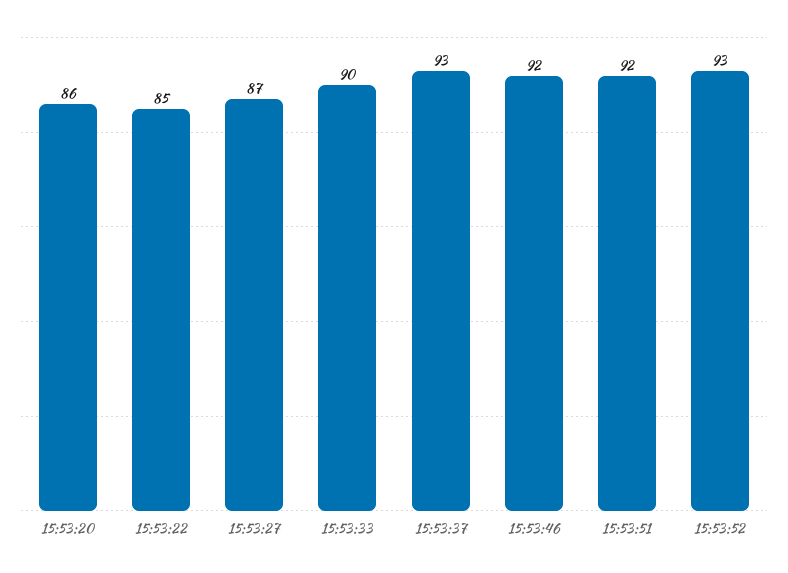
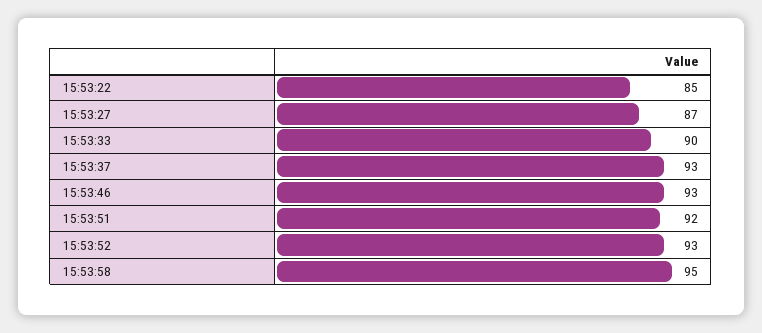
15:53:20: 86 -> none
15:53:46: 92 -> 93
15:53:58: none -> 95

